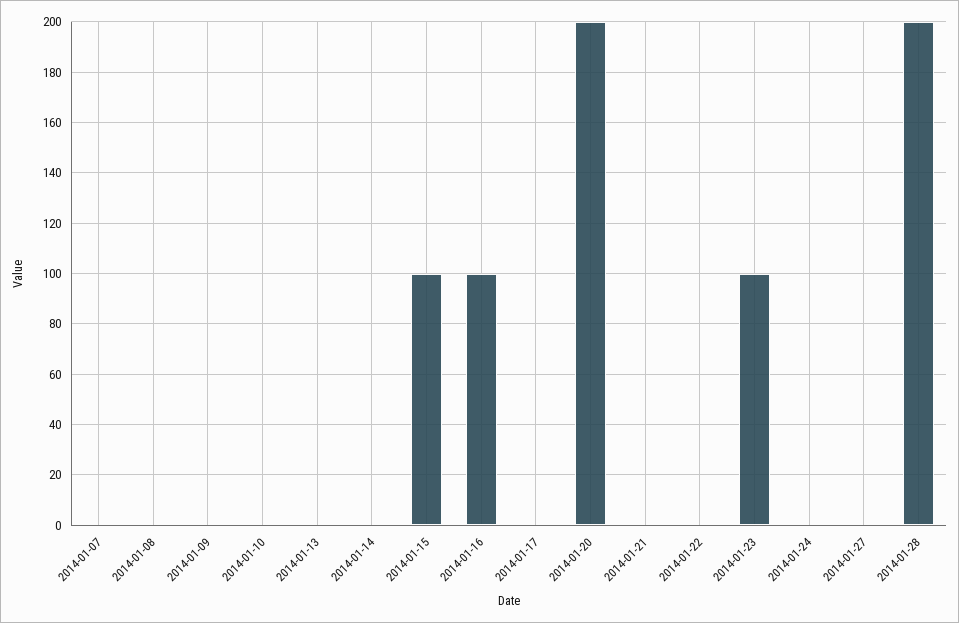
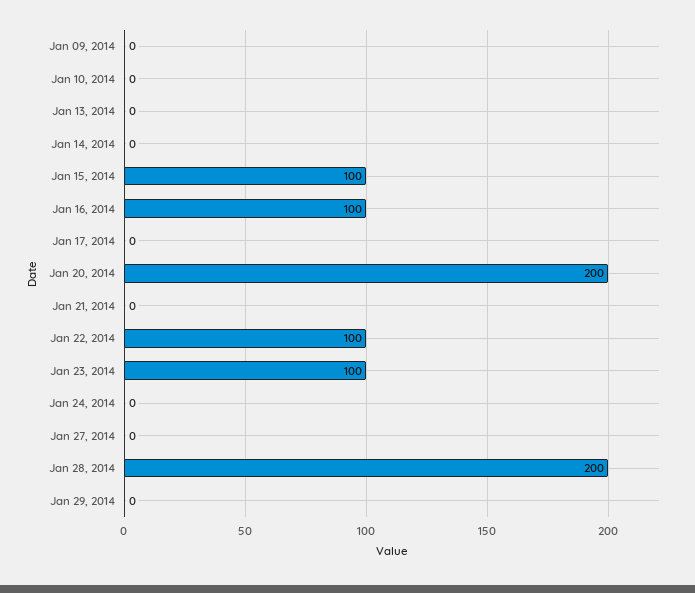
2014-01-07: 0 -> none
2014-01-08: 0 -> none
2014-01-22: 0 -> 100
Jan 29, 2014: none -> 0

